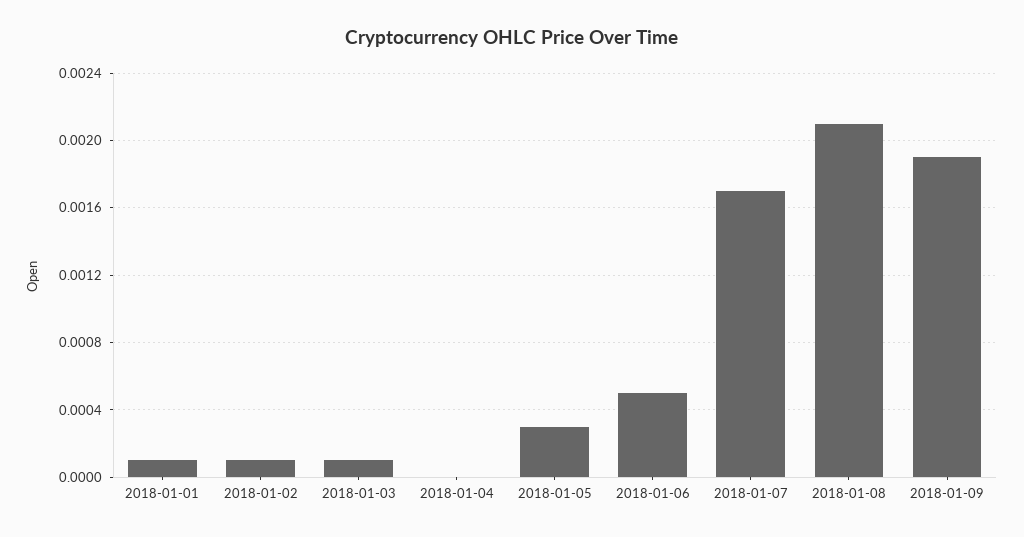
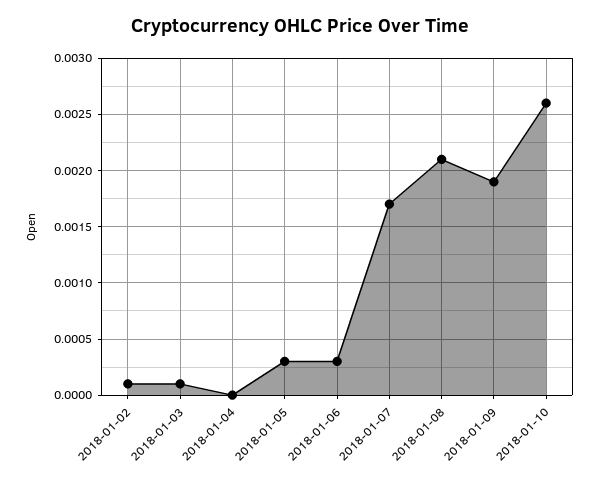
2018-01-01: 0.0001 -> none
2018-01-06: 0.0005 -> 0.0003
2018-01-10: none -> 0.0026

